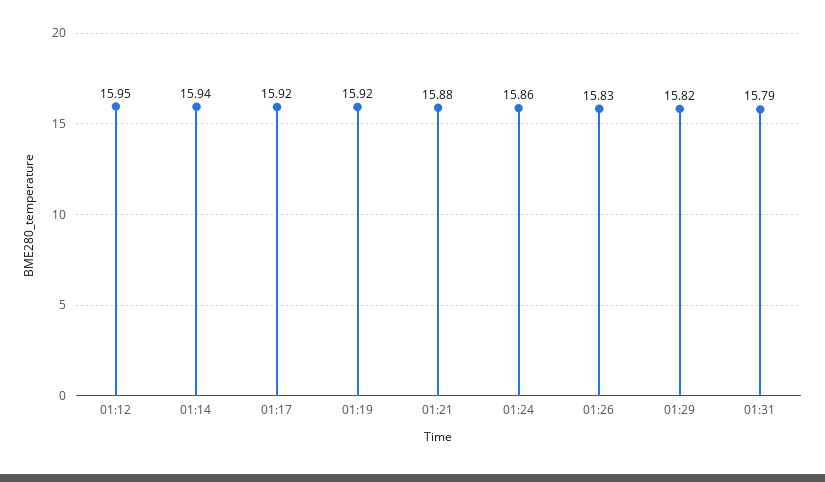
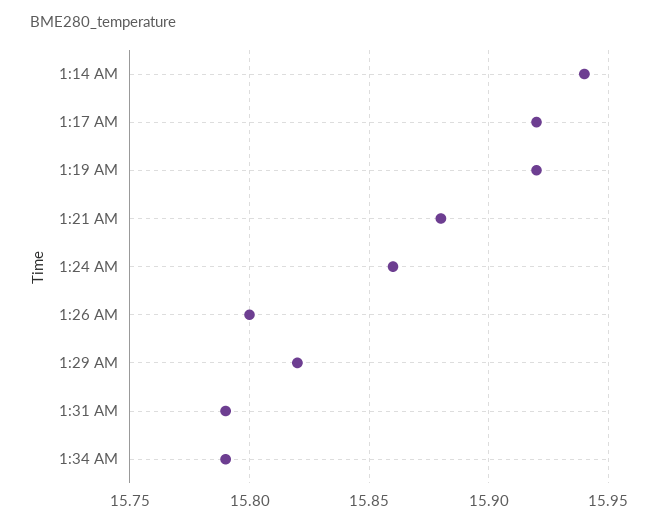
01:12: 15.95 -> none
01:26: 15.83 -> 15.8
1:34 AM: none -> 15.79

